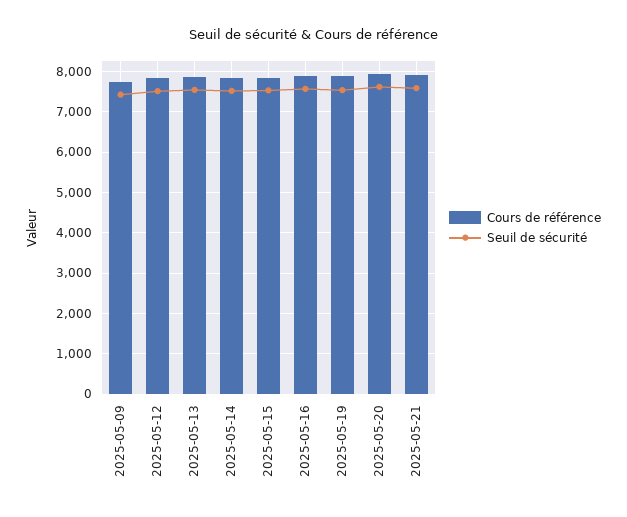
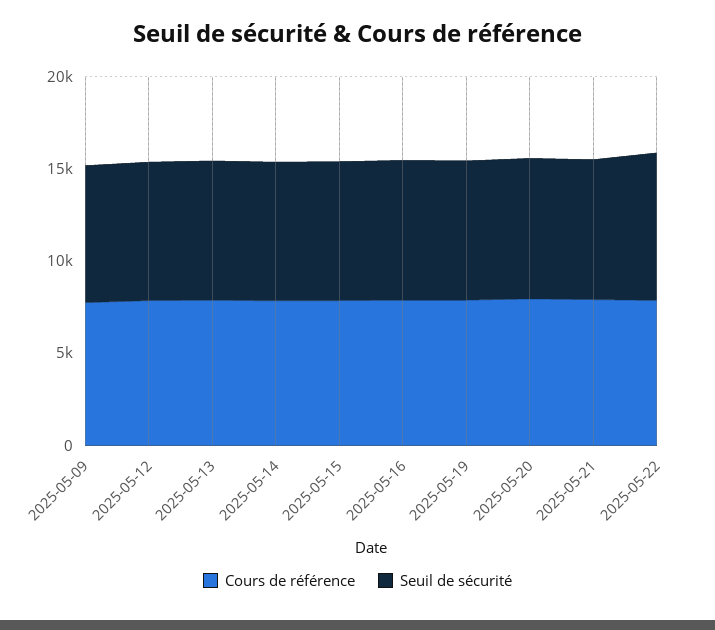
Cours de référence, 2025-05-22: none -> 8000
Seuil de sécurité, 2025-05-22: none -> 8000

